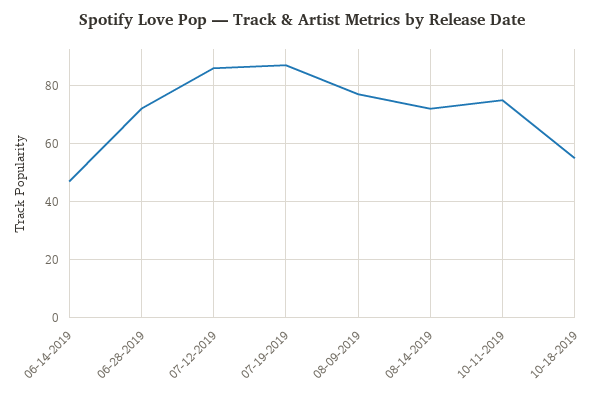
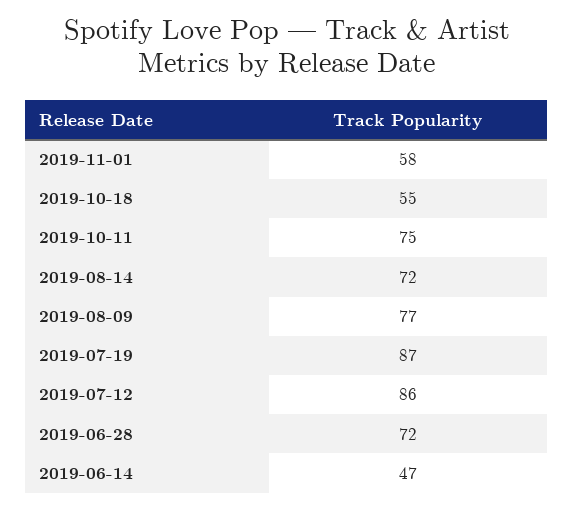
2019-11-01: none -> 58

